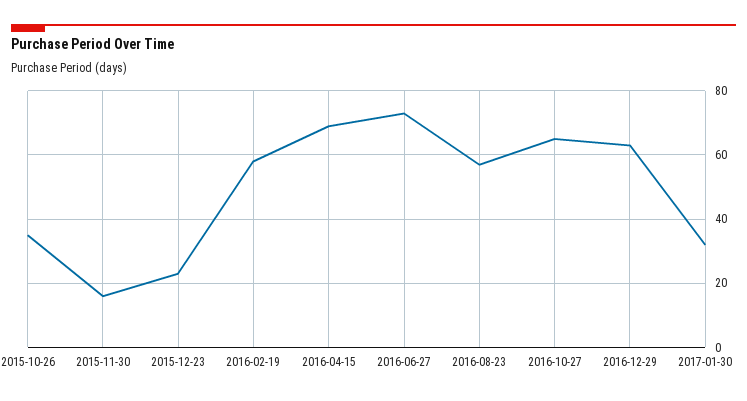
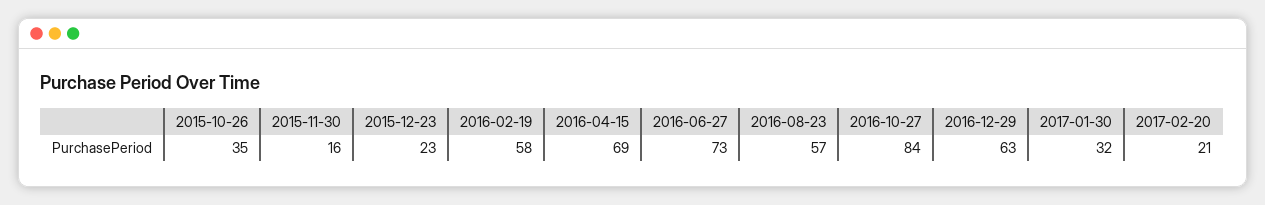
2016-10-27: 65 -> 84
2017-02-20: none -> 21

